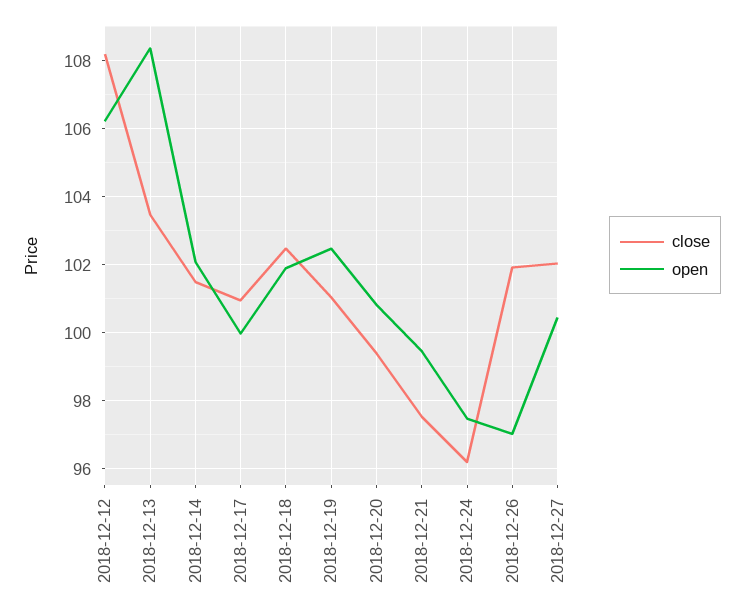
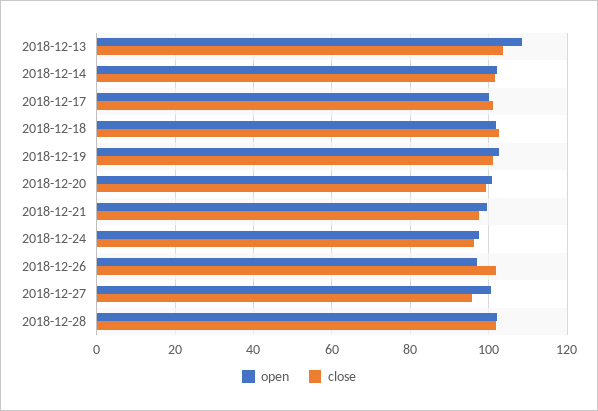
close, 2018-12-12: 108.2 -> none
open, 2018-12-12: 106.2 -> none
close, 2018-12-27: 102 -> 96
open, 2018-12-28: none -> 102
close, 2018-12-28: none -> 102

